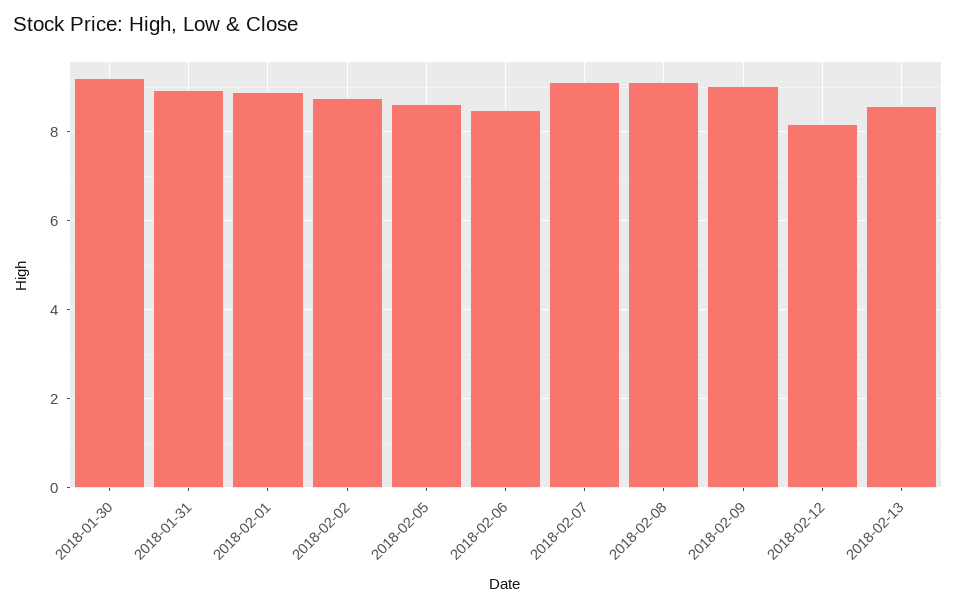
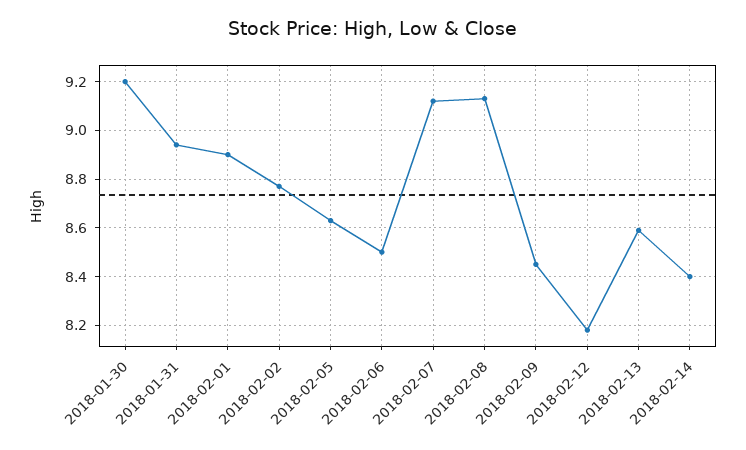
2018-02-09: 9 -> 8.45
2018-02-14: none -> 8.4

